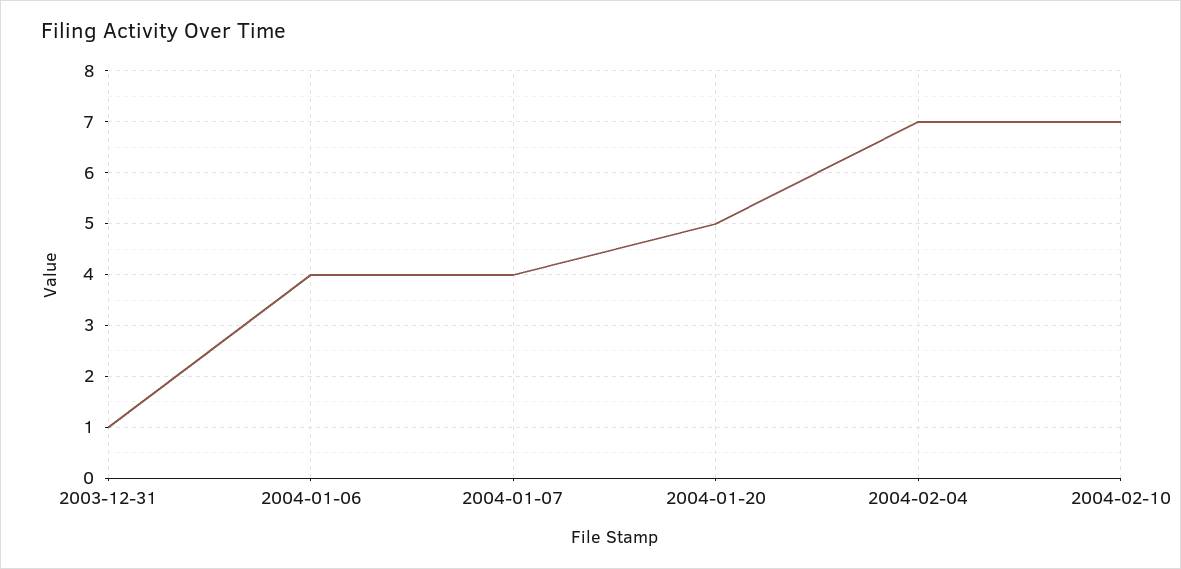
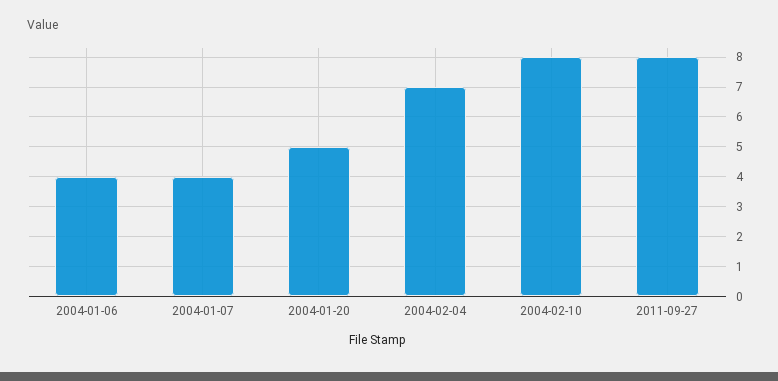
2003-12-31: 1 -> none
2004-02-10: 7 -> 8
2011-09-27: none -> 8

